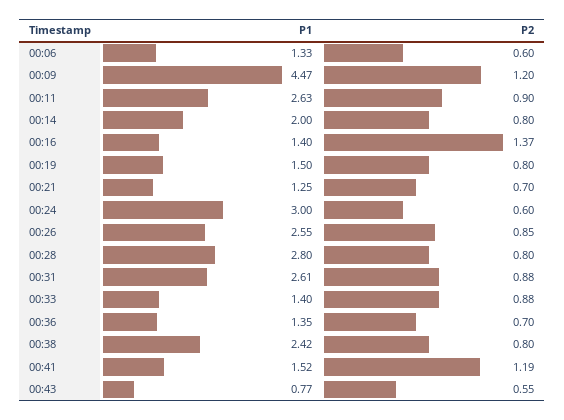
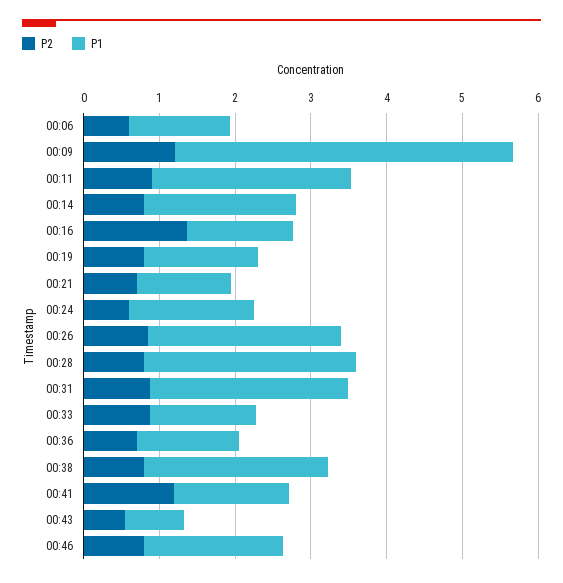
P1, 00:24: 3 -> 1.6
P2, 00:46: none -> 0.8
P1, 00:46: none -> 1.8

